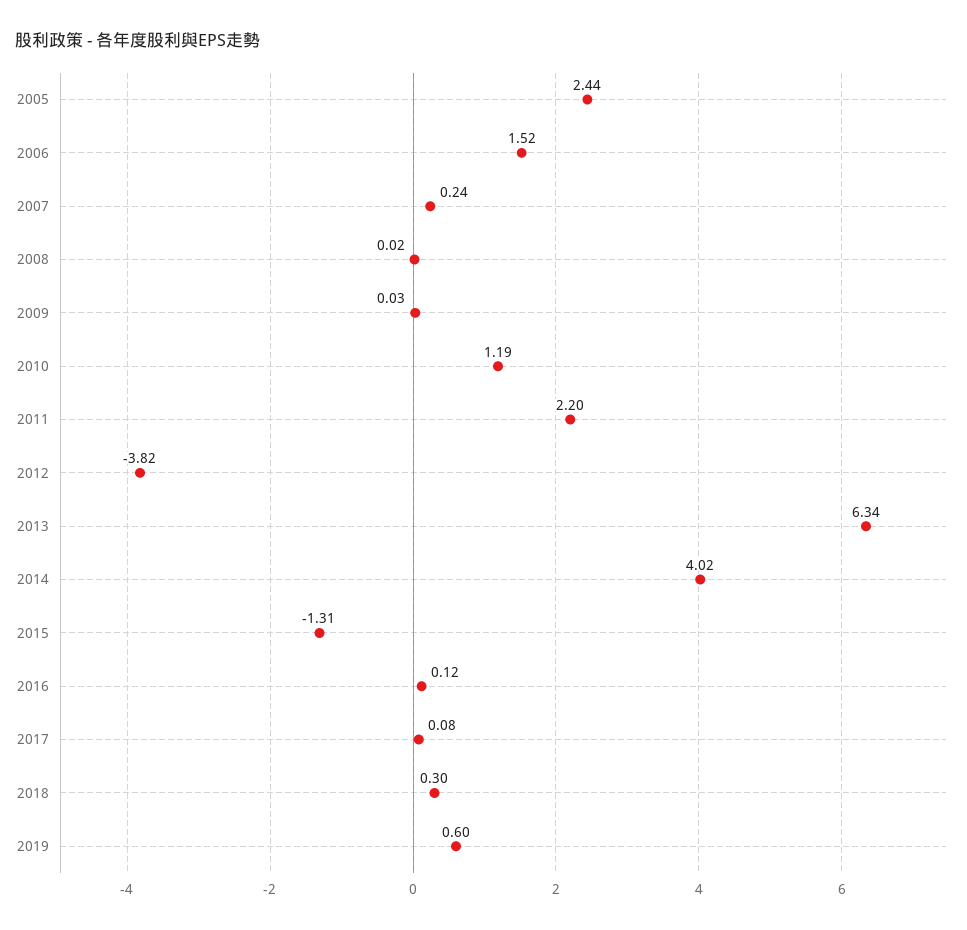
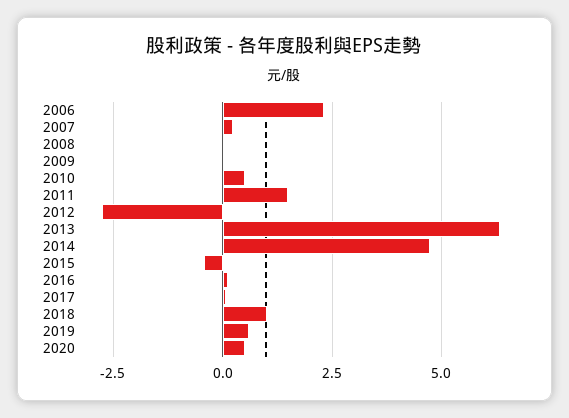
2005: 2.44 -> none
2006: 1.52 -> 2.25
2010: 1.19 -> 0.5
2011: 2.2 -> 1.5
2012: -3.82 -> -2.75
2014: 4.02 -> 4.75
2015: -1.31 -> -0.5
2018: 0.3 -> 1
2020: none -> 0.5

